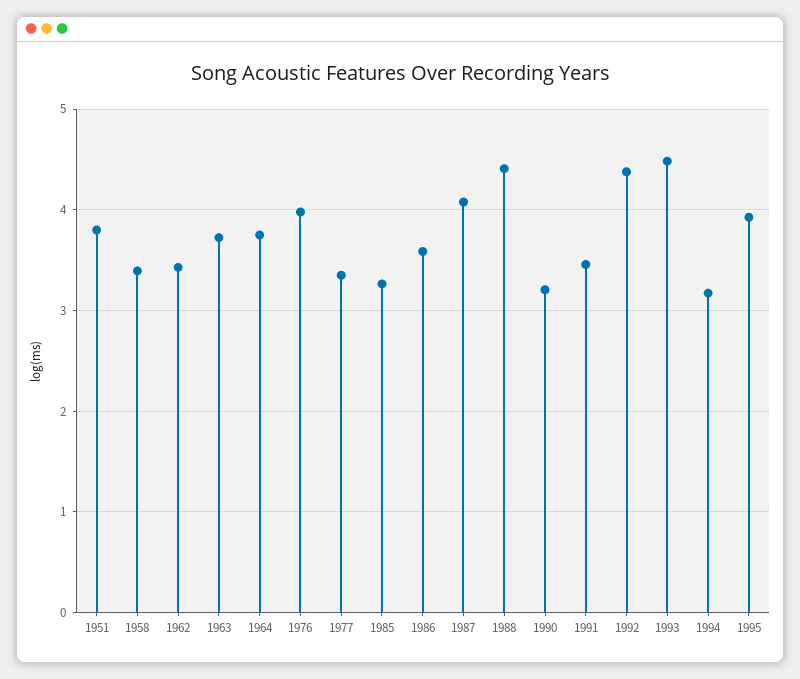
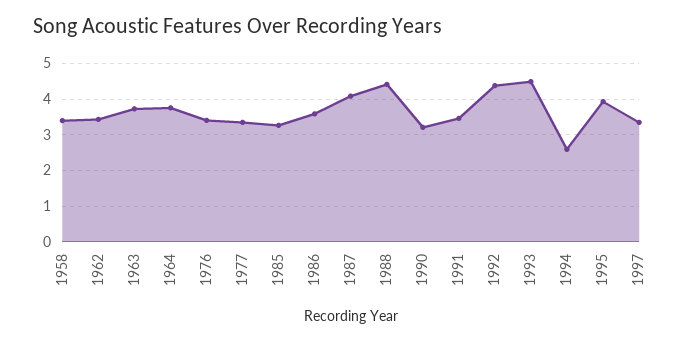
1951: 3.8 -> none
1976: 4 -> 3.4
1994: 3.2 -> 2.6
1997: none -> 3.4

